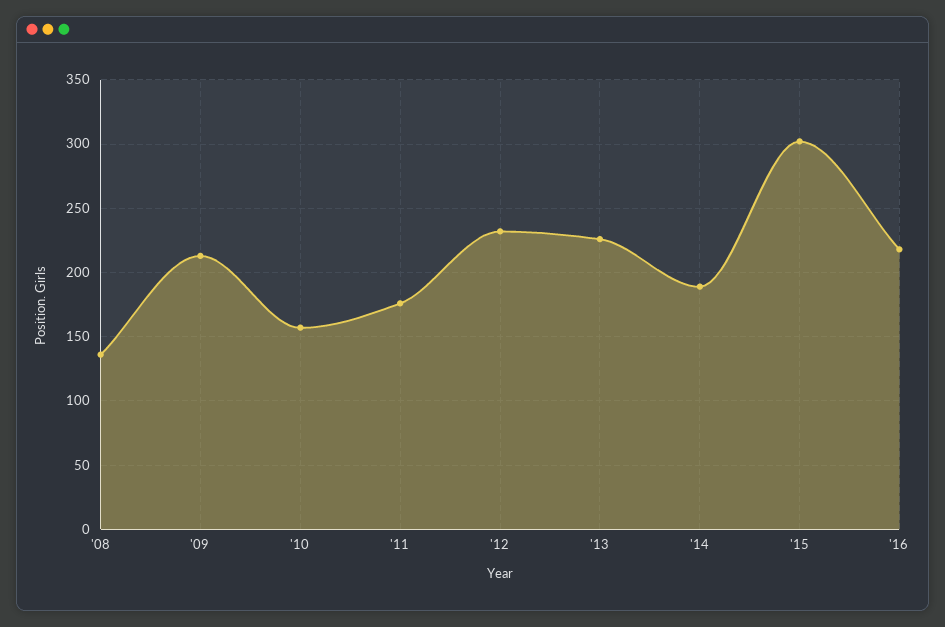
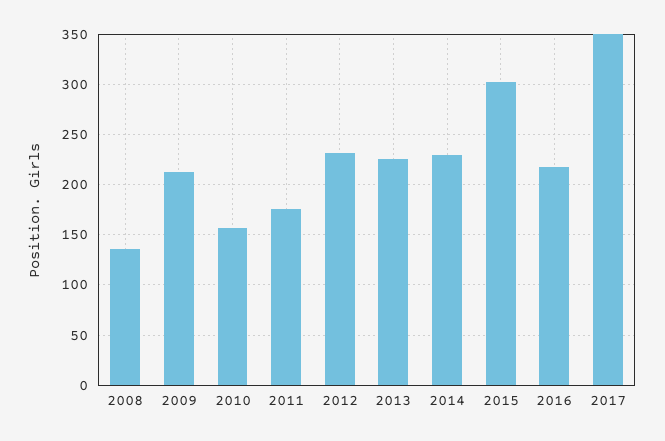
'14: 190 -> 230
2017: none -> 350

